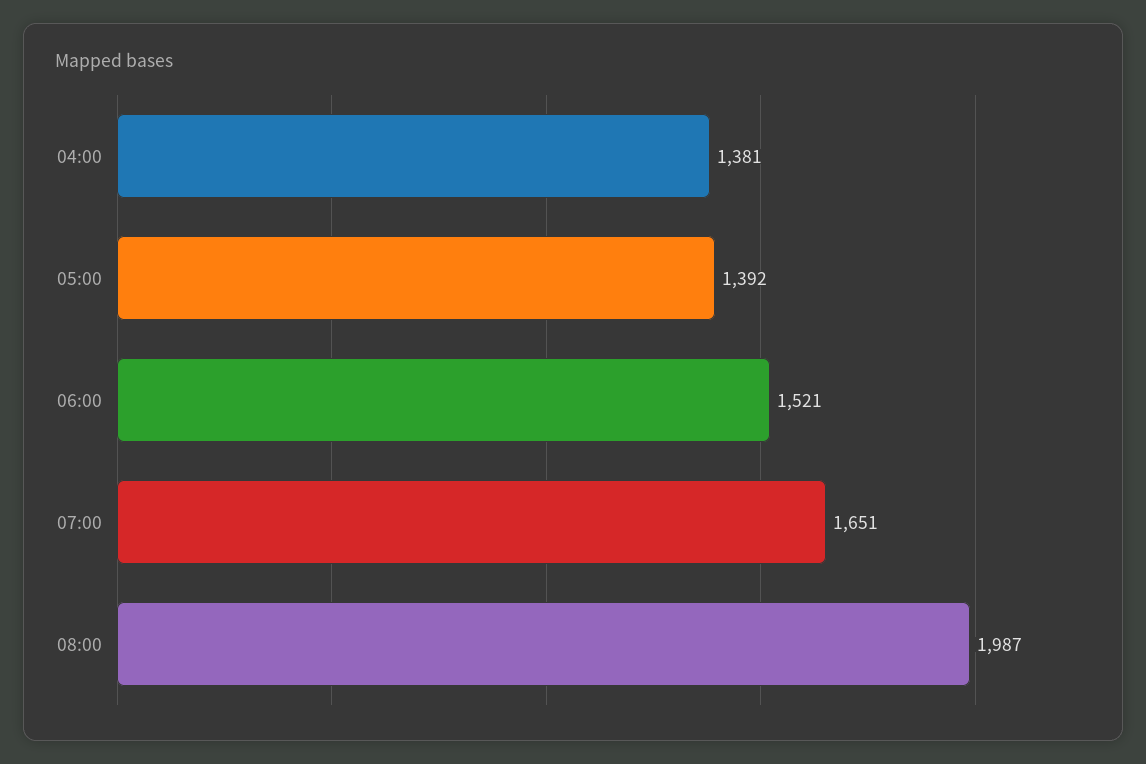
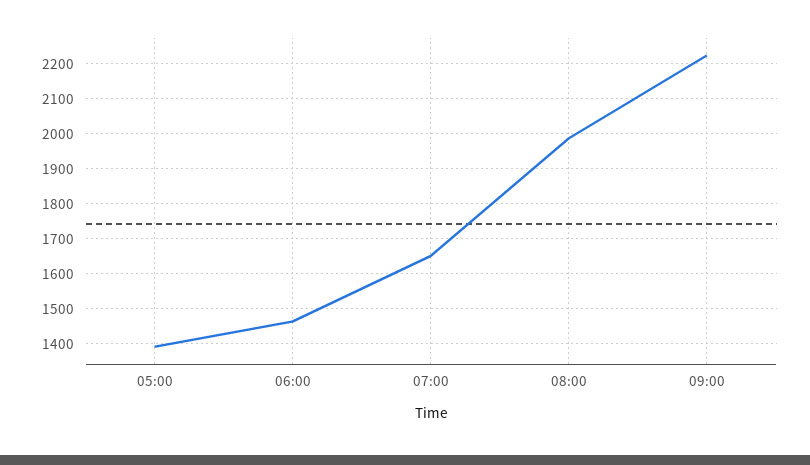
04:00: 1381 -> none
06:00: 1521 -> 1460
09:00: none -> 2220

